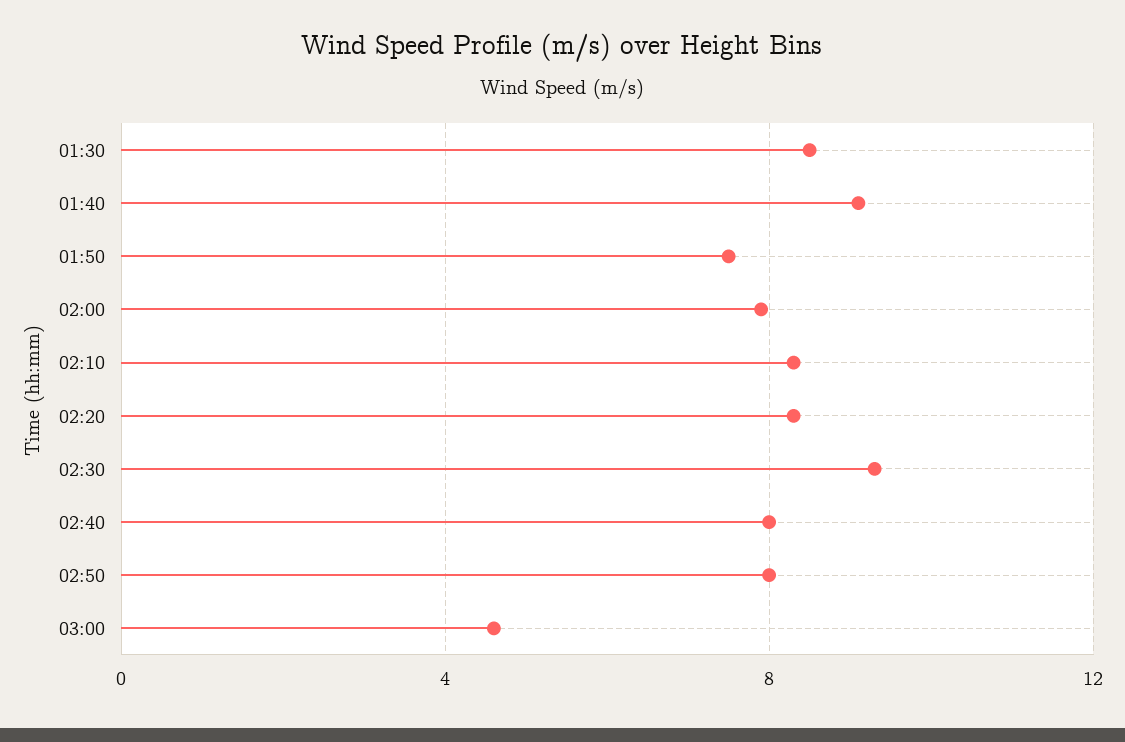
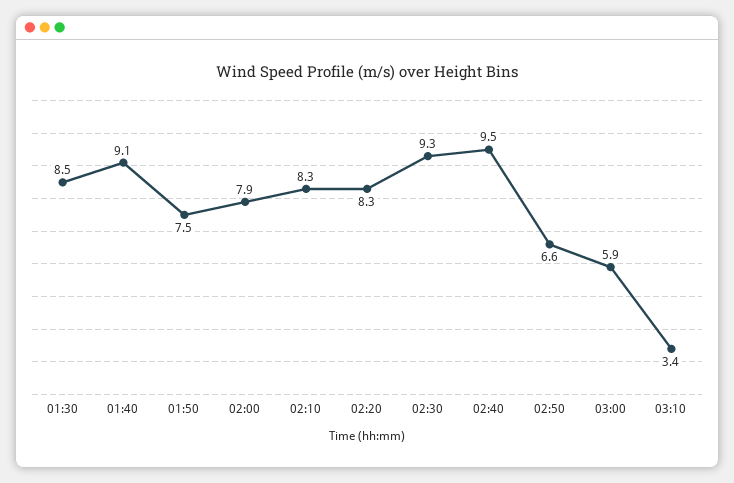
02:40: 8 -> 9.5
02:50: 8 -> 6.6
03:00: 4.5 -> 5.9
03:10: none -> 3.4

